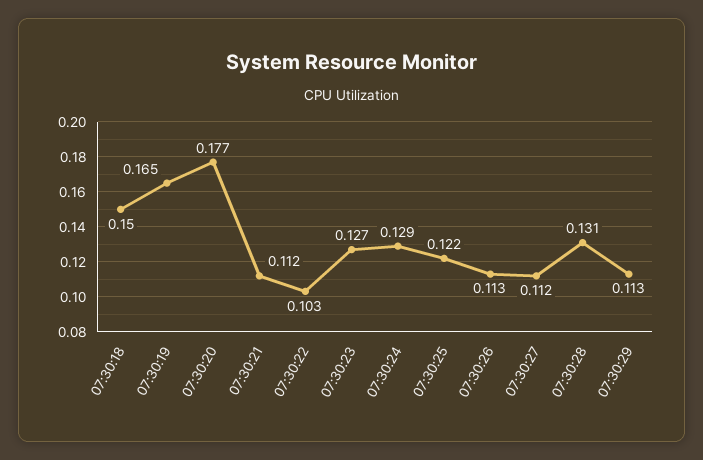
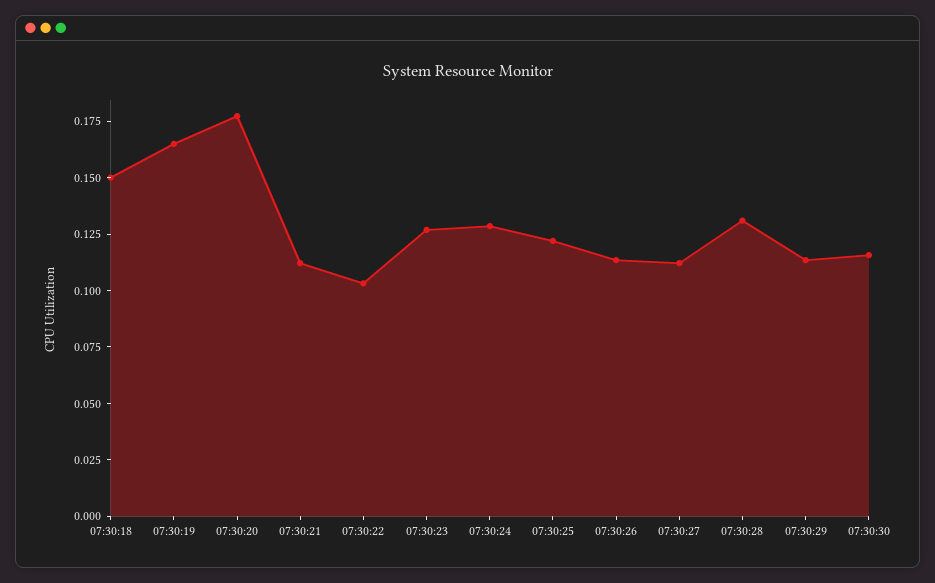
07:30:30: none -> 0.115

